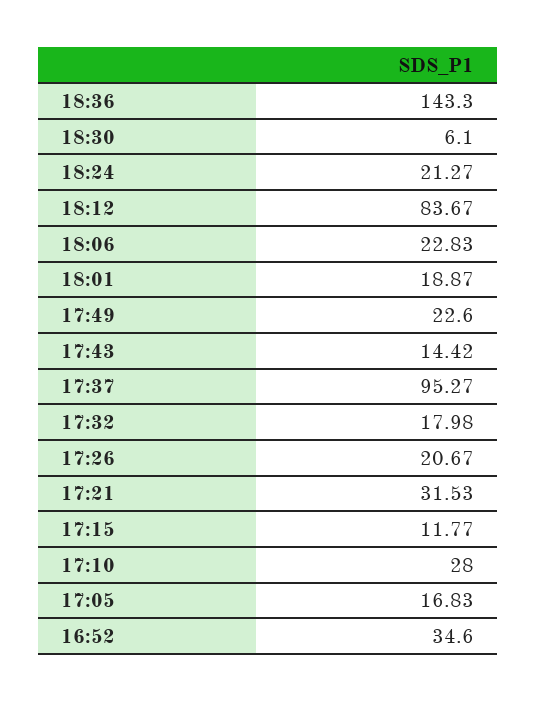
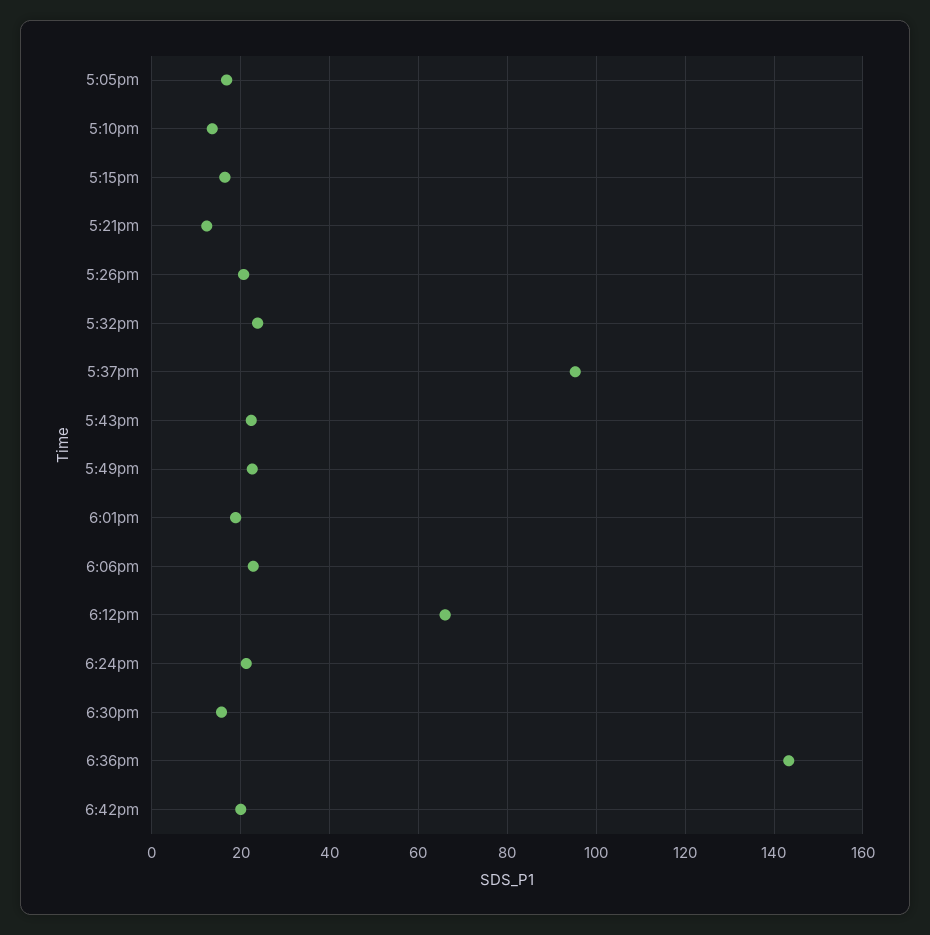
18:30: 6.1 -> 16
18:12: 83.67 -> 66
17:43: 14.42 -> 22
17:32: 17.98 -> 24
17:21: 31.53 -> 12
17:15: 11.77 -> 16
17:10: 28 -> 14
16:52: 34.6 -> none
6:42pm: none -> 20

